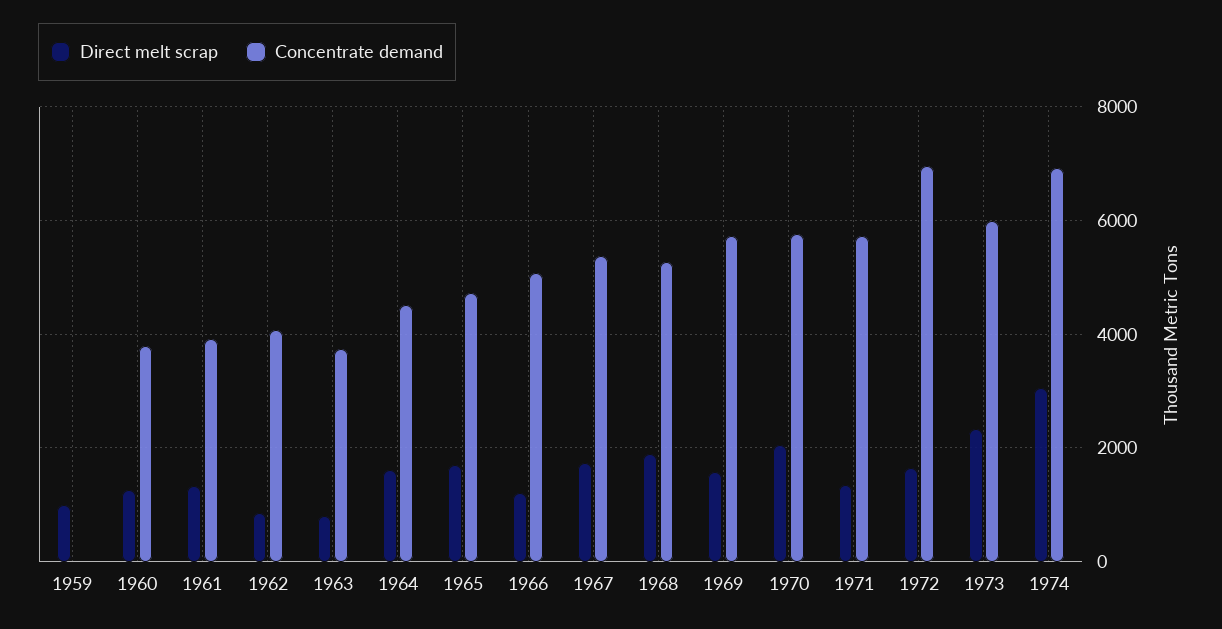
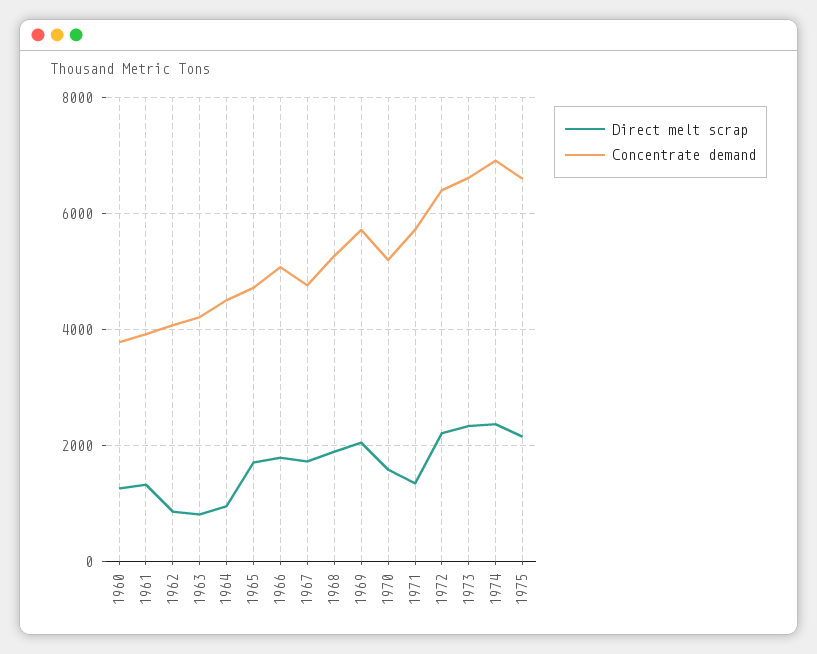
Direct melt scrap, 1959: 1000 -> none
Concentrate demand, 1959: 0 -> none
Concentrate demand, 1963: 3800 -> 4200
Direct melt scrap, 1964: 1600 -> 1000
Direct melt scrap, 1966: 1200 -> 1800
Concentrate demand, 1967: 5400 -> 4800
Direct melt scrap, 1969: 1600 -> 2000
Direct melt scrap, 1970: 2000 -> 1600
Concentrate demand, 1970: 5800 -> 5200
Direct melt scrap, 1972: 1600 -> 2200
Concentrate demand, 1972: 7000 -> 6400
Concentrate demand, 1973: 6000 -> 6600
Direct melt scrap, 1974: 3000 -> 2400
Direct melt scrap, 1975: none -> 2200
Concentrate demand, 1975: none -> 6600

